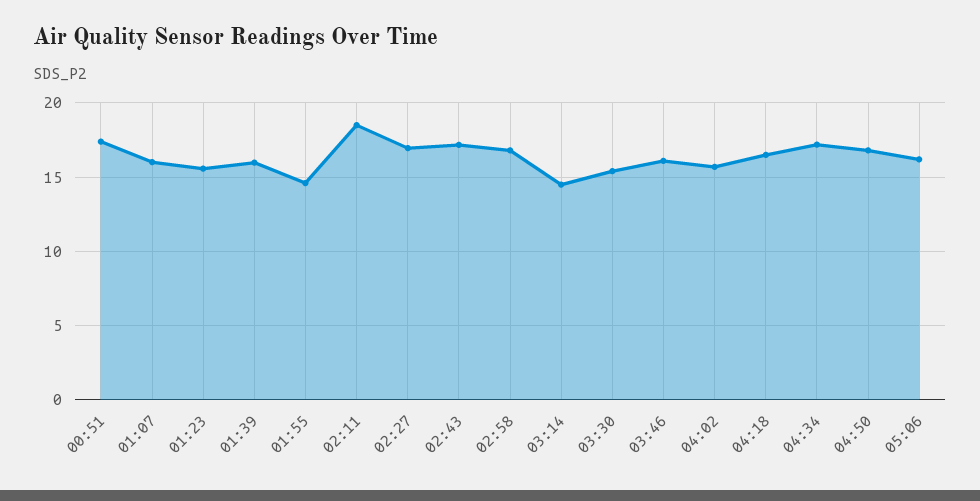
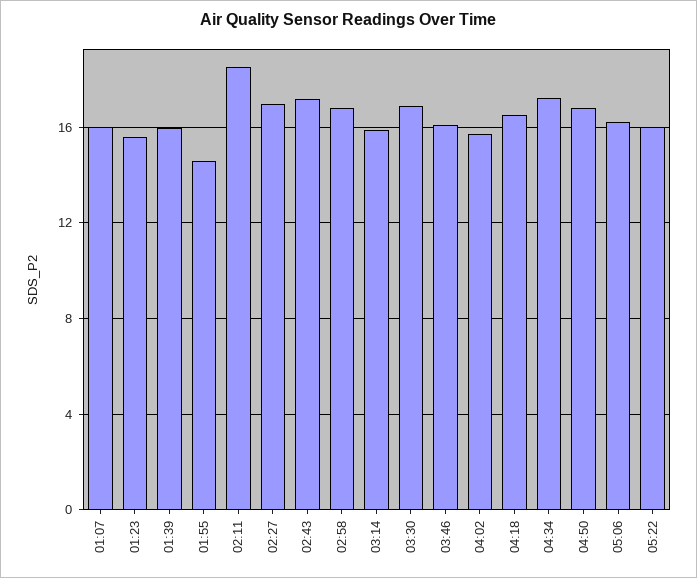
00:51: 17.5 -> none
03:14: 14.5 -> 16
03:30: 15.5 -> 17
05:22: none -> 16

